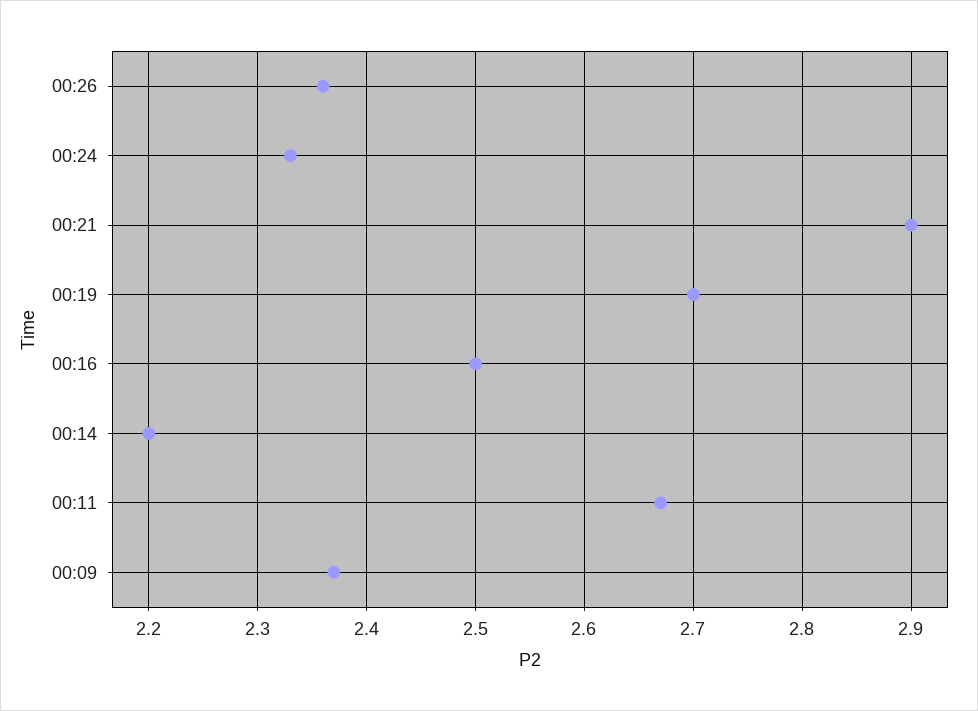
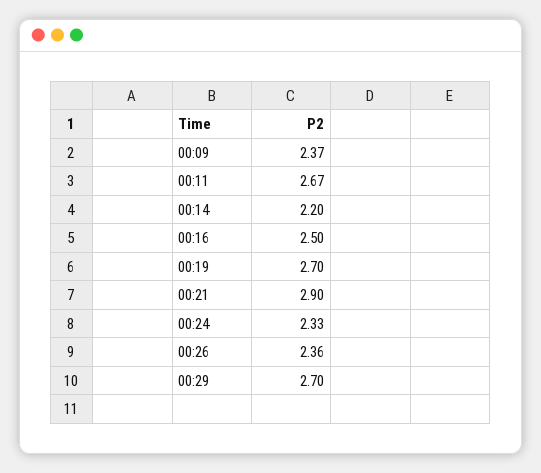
00:29: none -> 2.7

